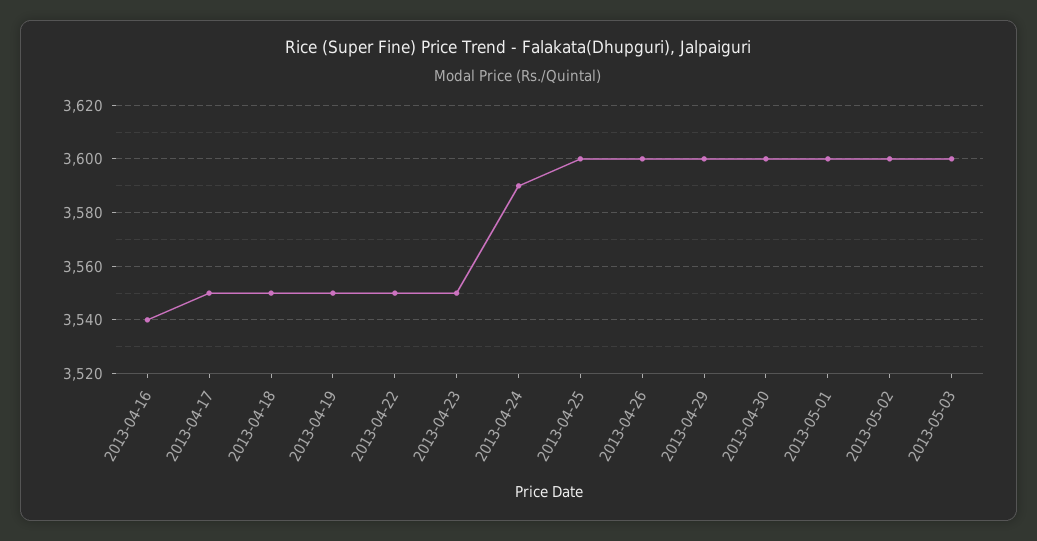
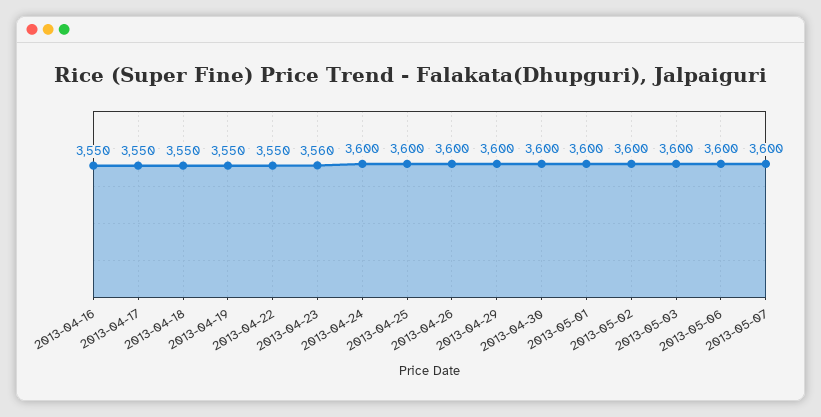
2013-04-16: 3540 -> 3550
2013-04-23: 3550 -> 3560
2013-04-24: 3590 -> 3600
2013-05-06: none -> 3600
2013-05-07: none -> 3600

